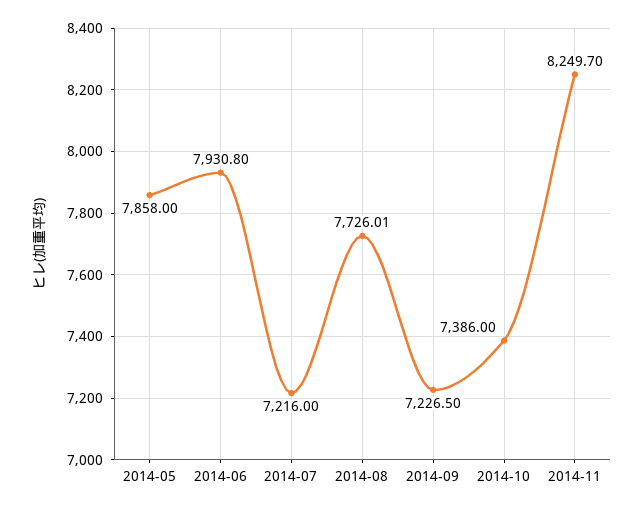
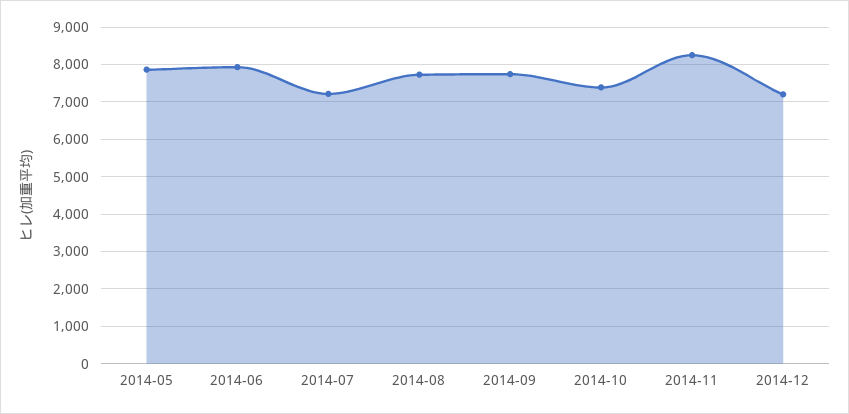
2014-09: 7226.5 -> 7800
2014-12: none -> 7200

